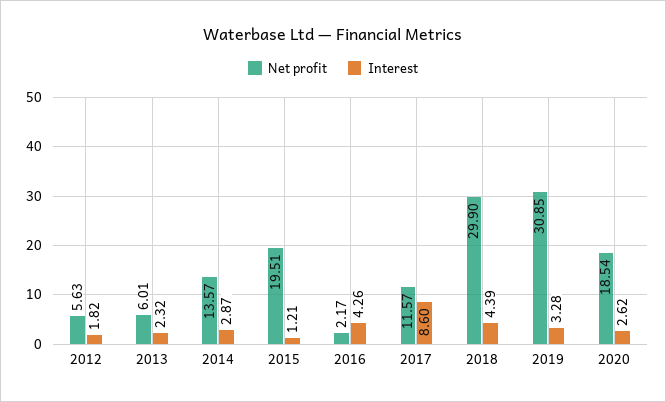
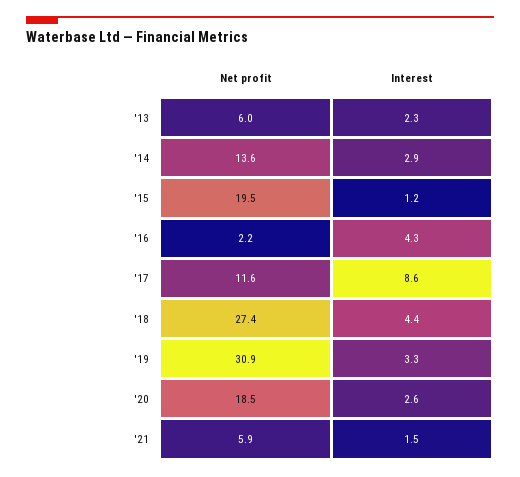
Net profit, 2012: 5.63 -> none
Interest, 2012: 1.82 -> none
Net profit, 2018: 29.9 -> 27.4
Net profit, '21: none -> 5.9
Interest, '21: none -> 1.5

